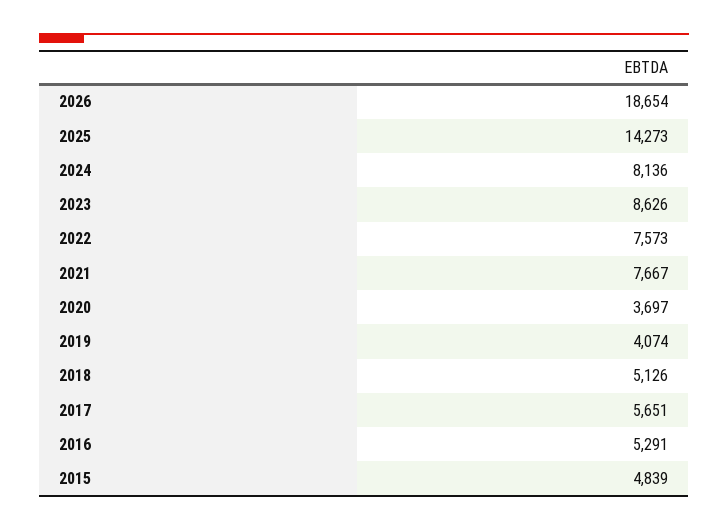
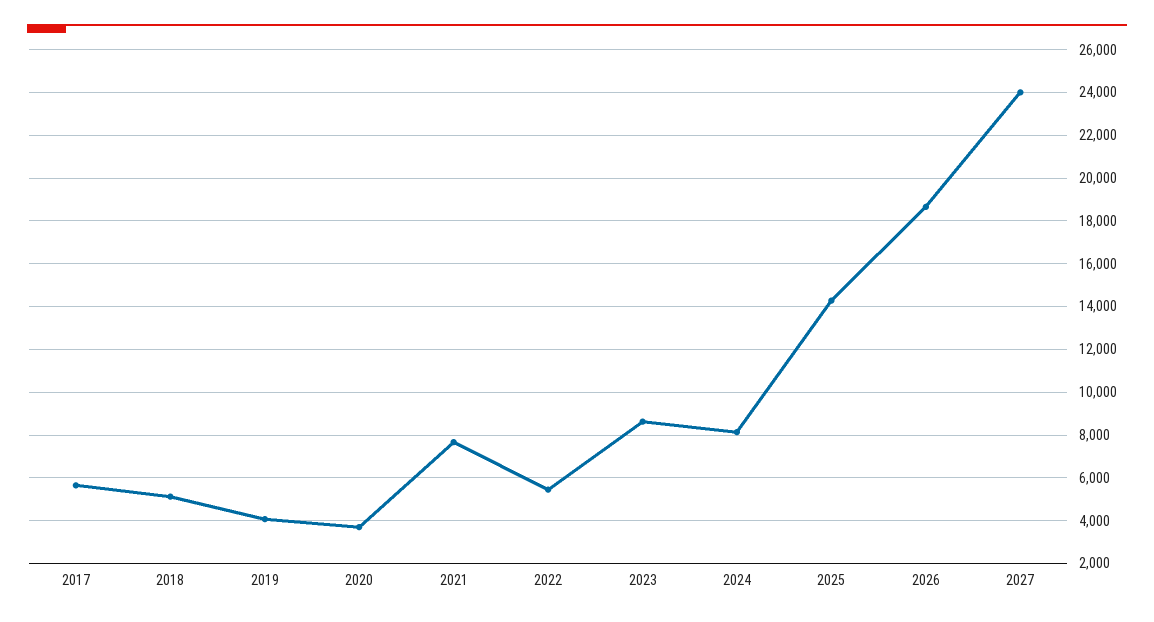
2022: 7573 -> 5500
2016: 5291 -> none
2015: 4839 -> none
2027: none -> 24000

